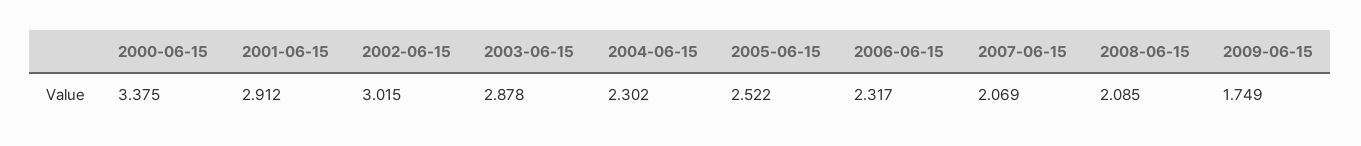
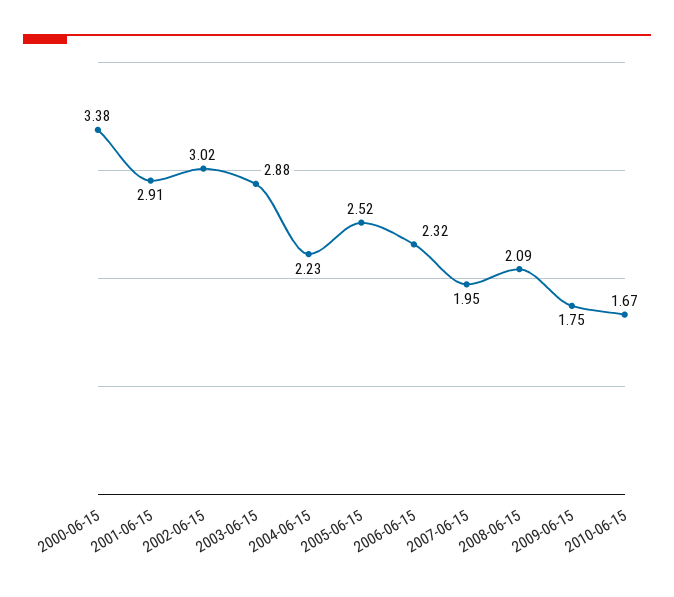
2004-06-15: 2.302 -> 2.23
2007-06-15: 2.069 -> 1.95
2010-06-15: none -> 1.67

